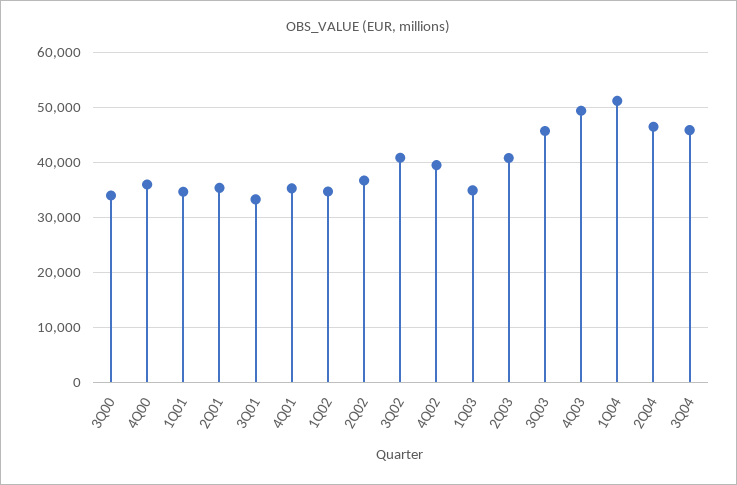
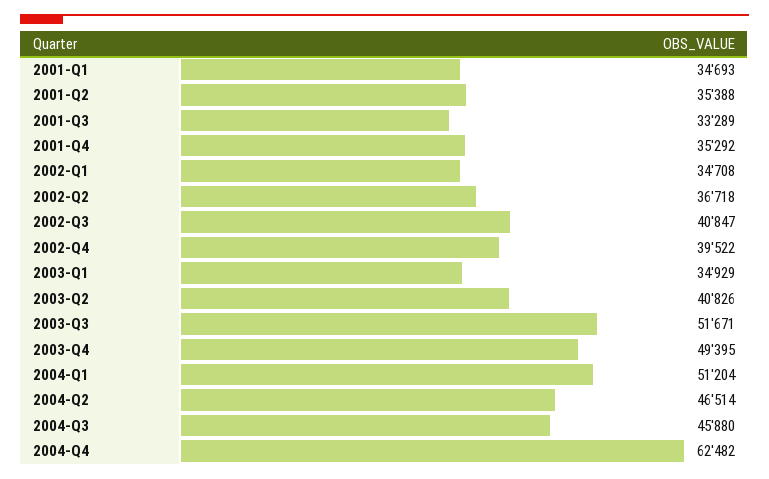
3Q00: 34000 -> none
4Q00: 36000 -> none
3Q03: 46000 -> 51671
2004-Q4: none -> 62482

